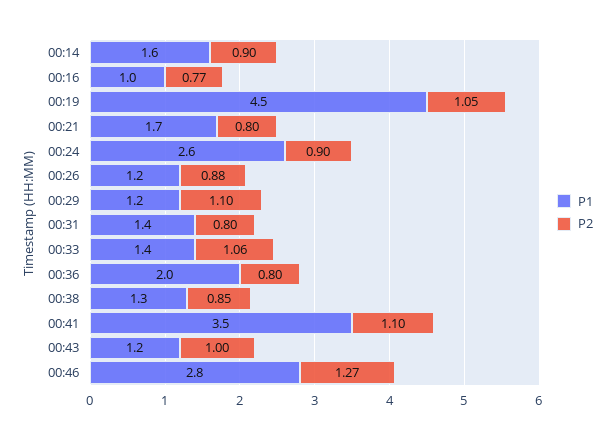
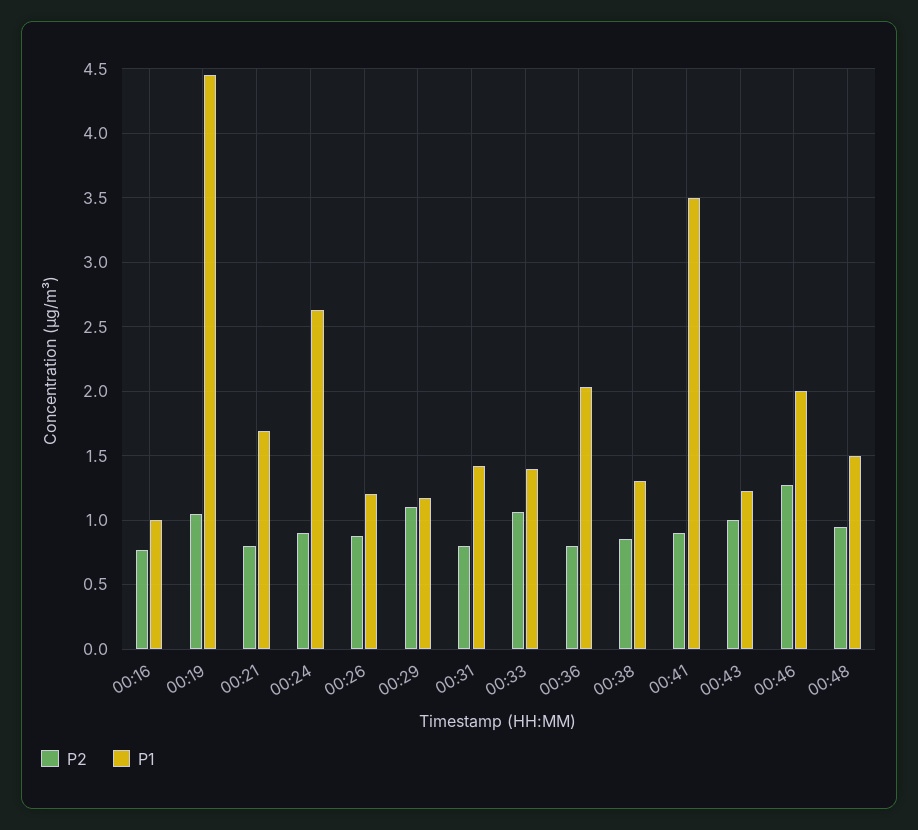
P1, 00:14: 1.6 -> none
P2, 00:14: 0.9 -> none
P2, 00:41: 1.1 -> 0.9
P1, 00:46: 2.8 -> 2
P2, 00:48: none -> 0.95
P1, 00:48: none -> 1.5

